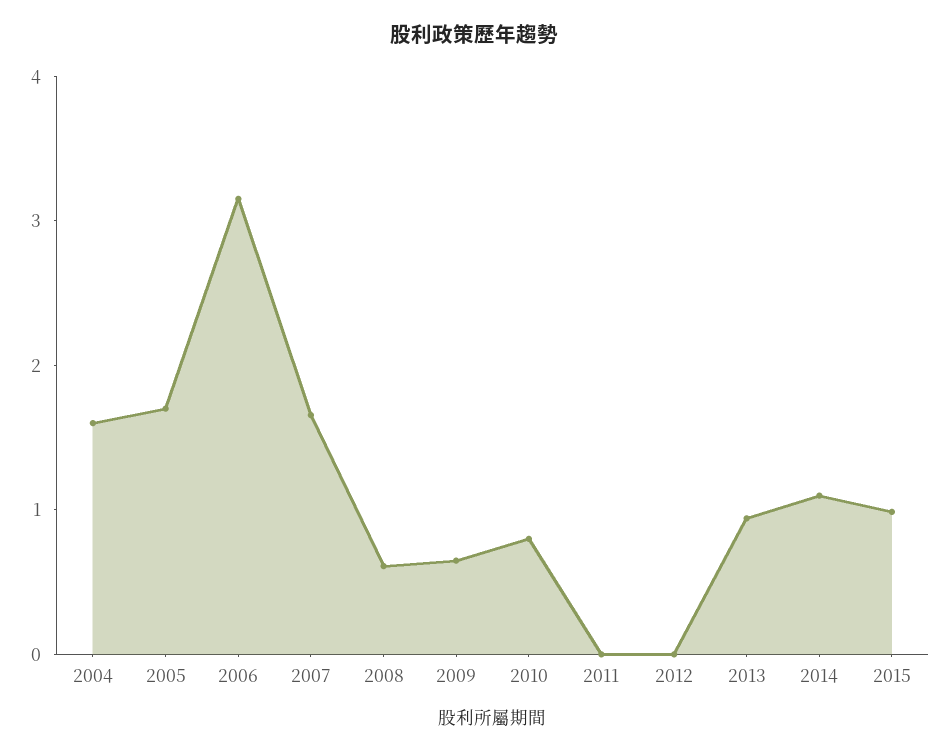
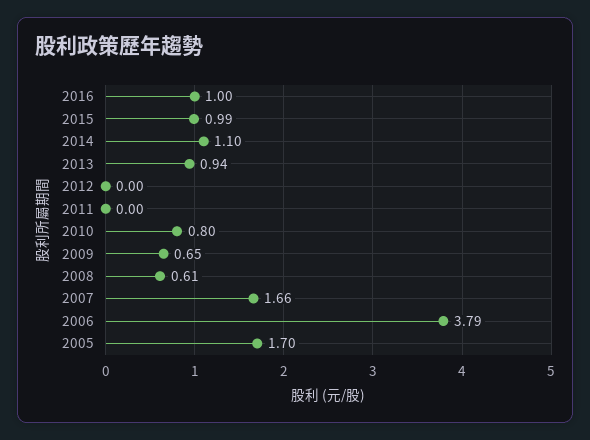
2004: 1.6 -> none
2006: 3.2 -> 3.79
2016: none -> 1

